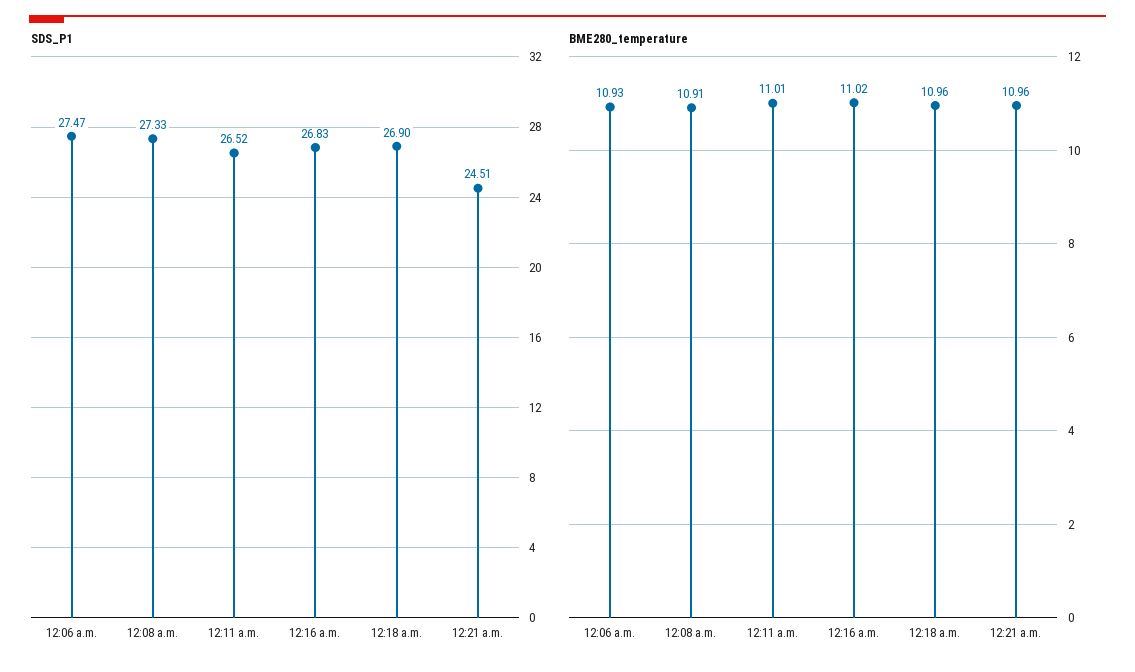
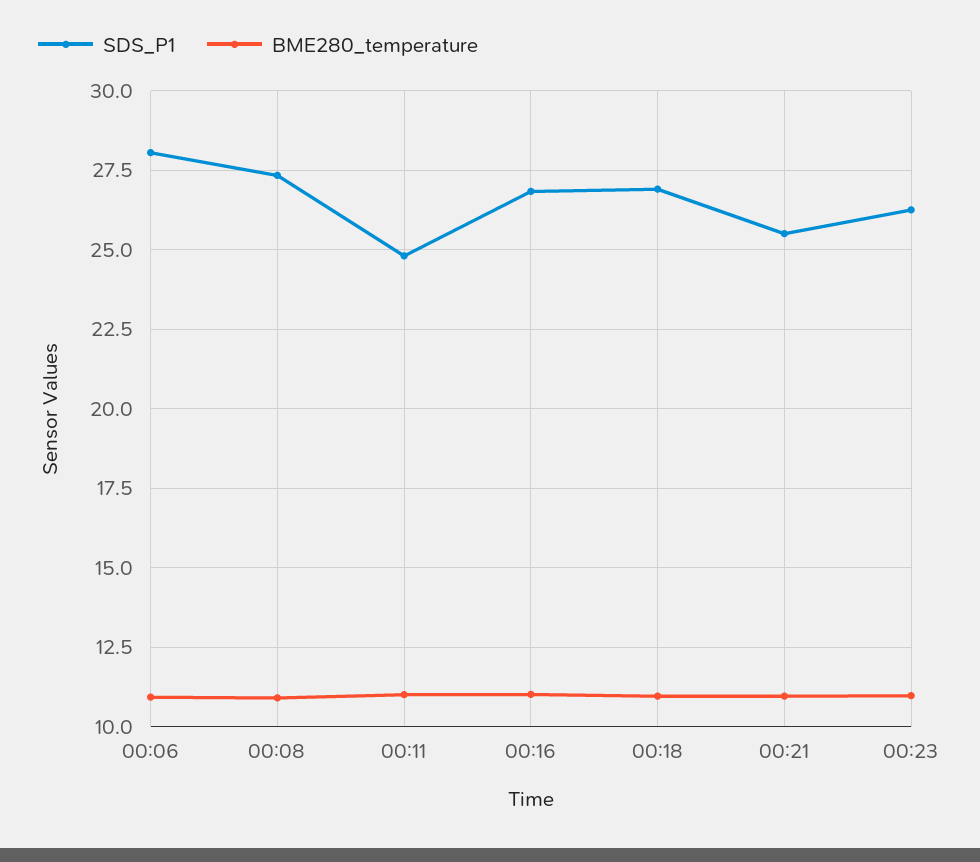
SDS_P1, 12:06 a.m.: 27.47 -> 28
SDS_P1, 12:11 a.m.: 26.52 -> 24.75
SDS_P1, 12:21 a.m.: 24.51 -> 25.5
SDS_P1, 00:23: none -> 26.25
BME280_temperature, 00:23: none -> 11

